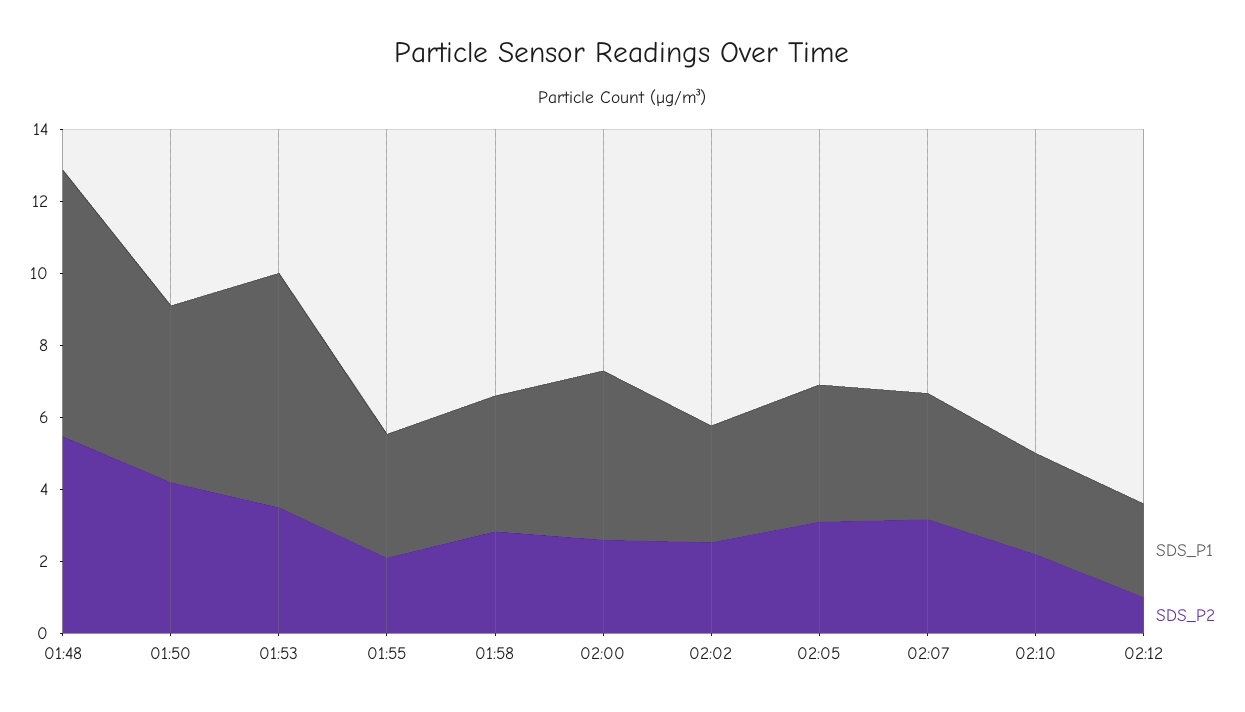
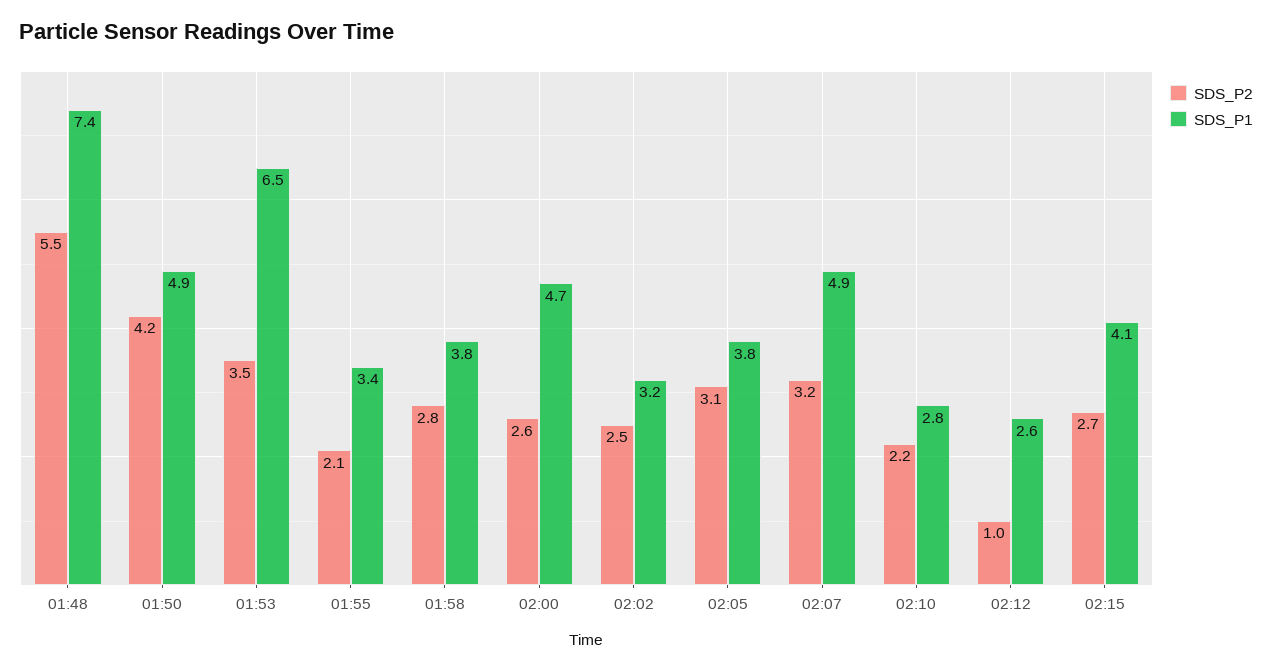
SDS_P1, 02:07: 3.5 -> 4.9
SDS_P2, 02:15: none -> 2.7
SDS_P1, 02:15: none -> 4.1

